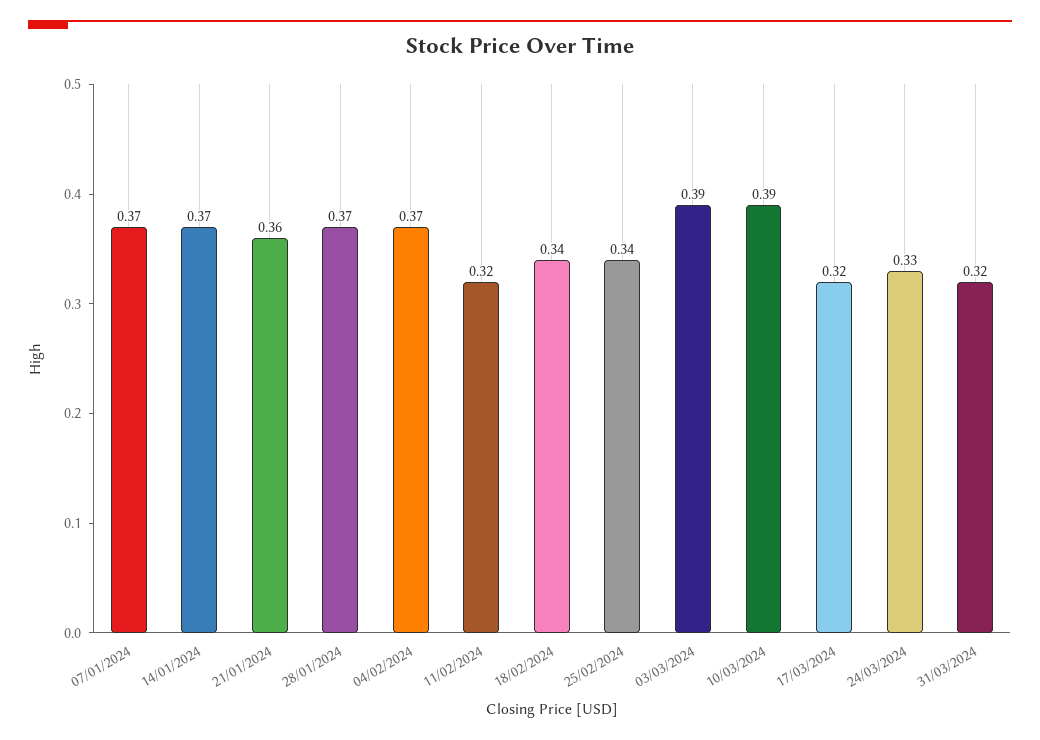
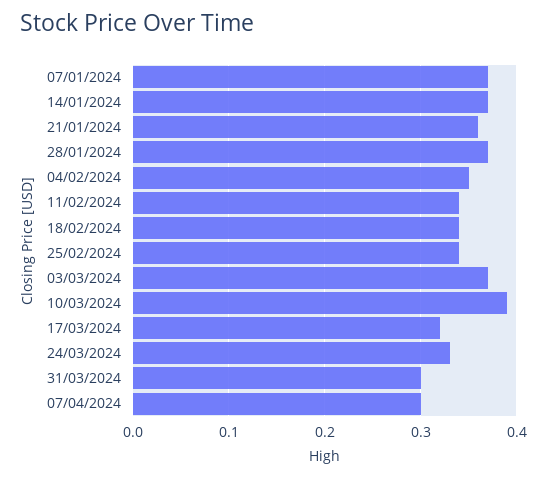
04/02/2024: 0.37 -> 0.35
11/02/2024: 0.32 -> 0.34
03/03/2024: 0.39 -> 0.37
31/03/2024: 0.32 -> 0.3
07/04/2024: none -> 0.3

